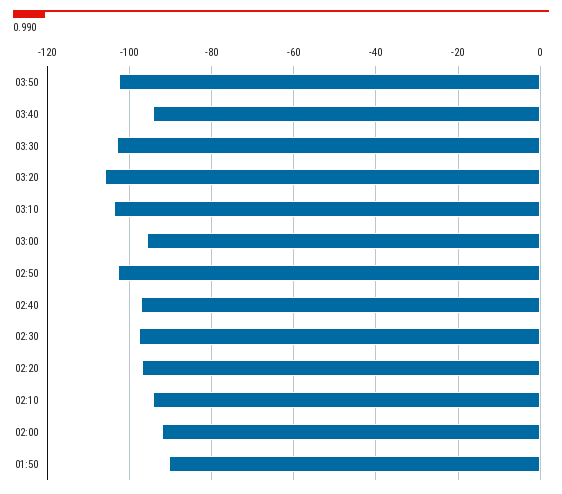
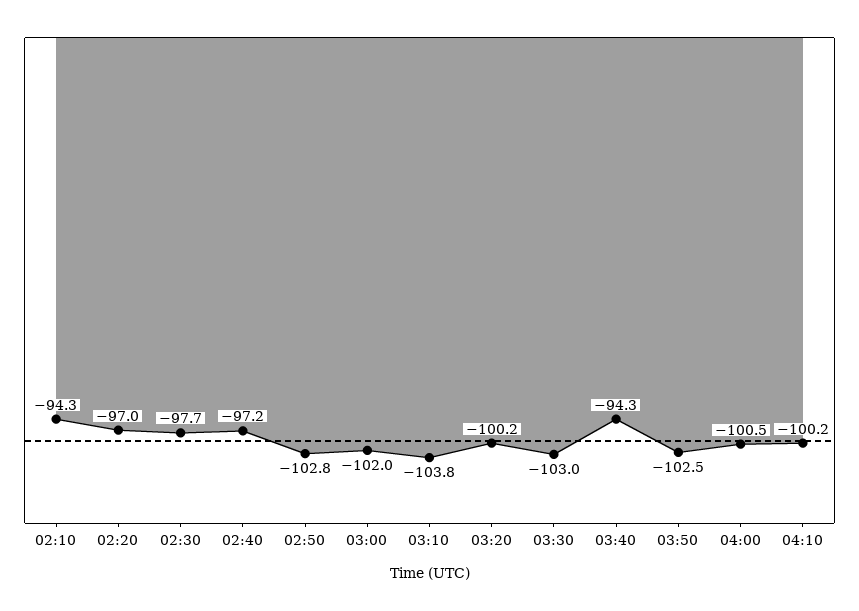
03:20: -106 -> -100.2
03:00: -96 -> -102
02:00: -92 -> none
01:50: -90 -> none
04:00: none -> -100.5
04:10: none -> -100.2

